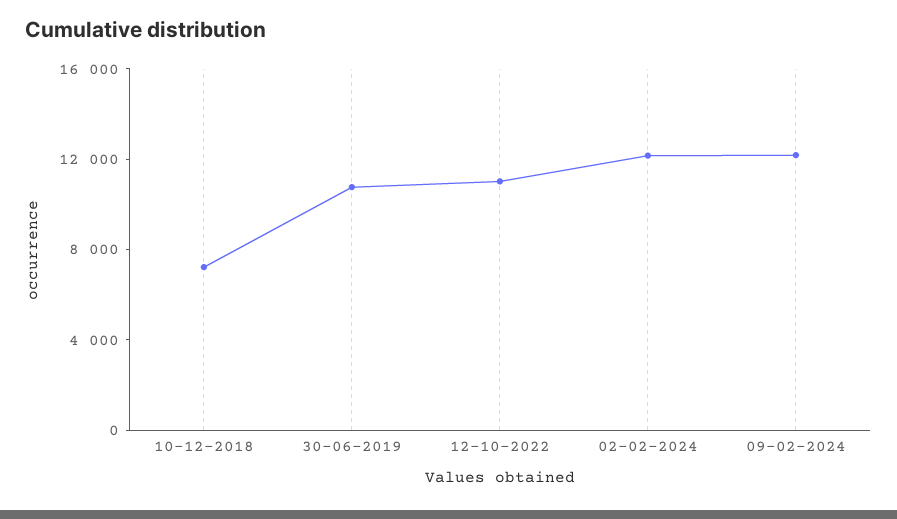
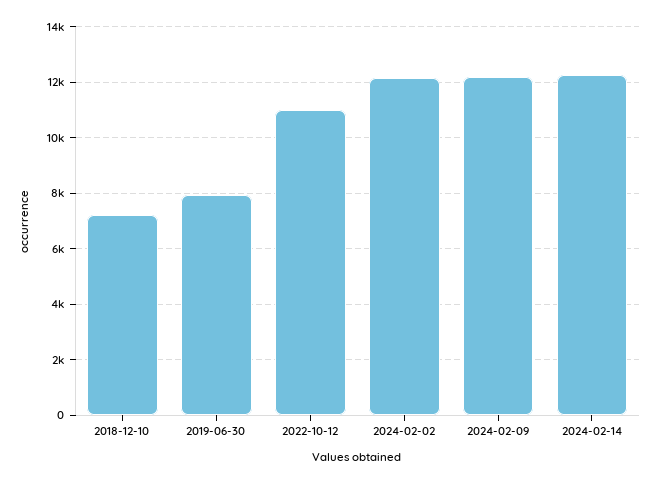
30-06-2019: 11000 -> 8000
2024-02-14: none -> 12250

